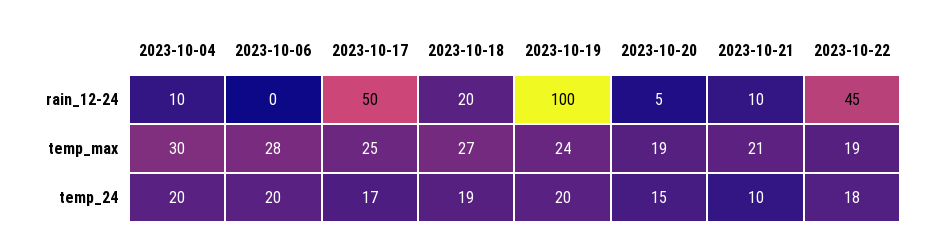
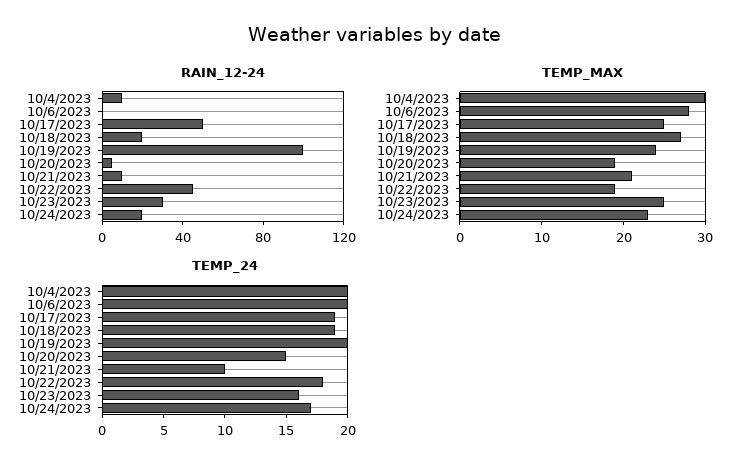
temp_24, 2023-10-17: 17 -> 19
rain_12-24, 10/23/2023: none -> 30
rain_12-24, 10/24/2023: none -> 20
temp_max, 10/23/2023: none -> 25
temp_max, 10/24/2023: none -> 23
temp_24, 10/23/2023: none -> 16
temp_24, 10/24/2023: none -> 17

